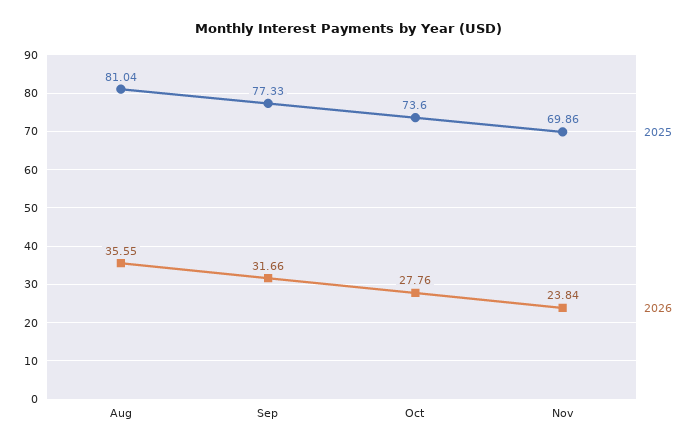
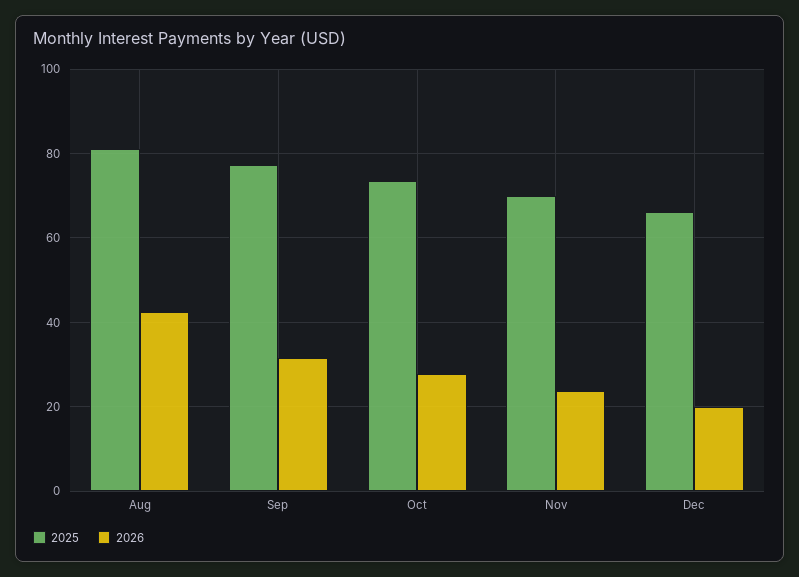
2026, Aug: 35.55 -> 42
2025, Dec: none -> 66
2026, Dec: none -> 20

